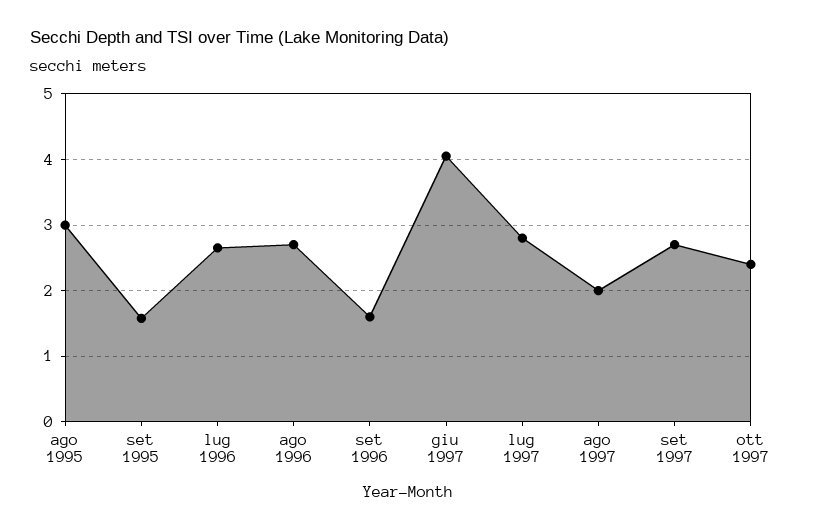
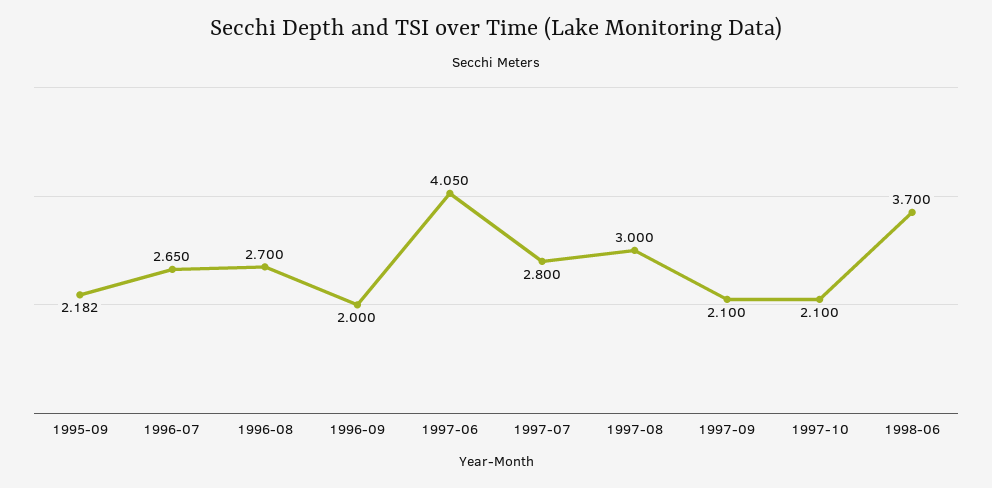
ago 1995: 3 -> none
set 1995: 1.6 -> 2.182
set 1996: 1.6 -> 2
ago 1997: 2 -> 3
set 1997: 2.7 -> 2.1
ott 1997: 2.4 -> 2.1
1998-06: none -> 3.7

